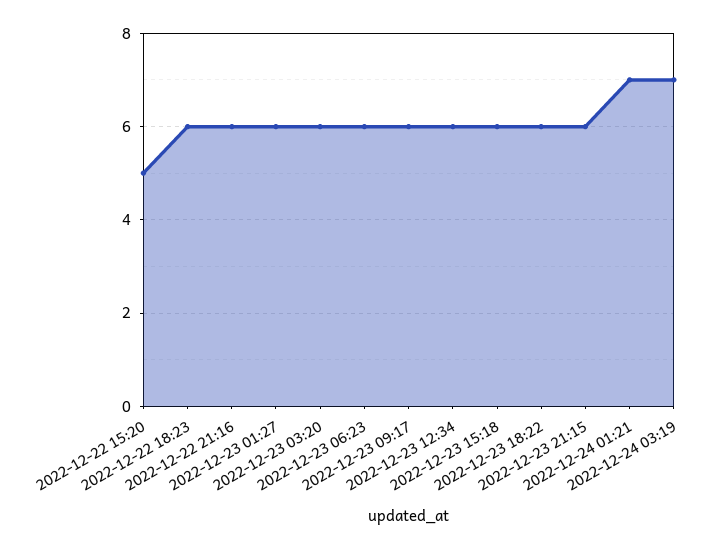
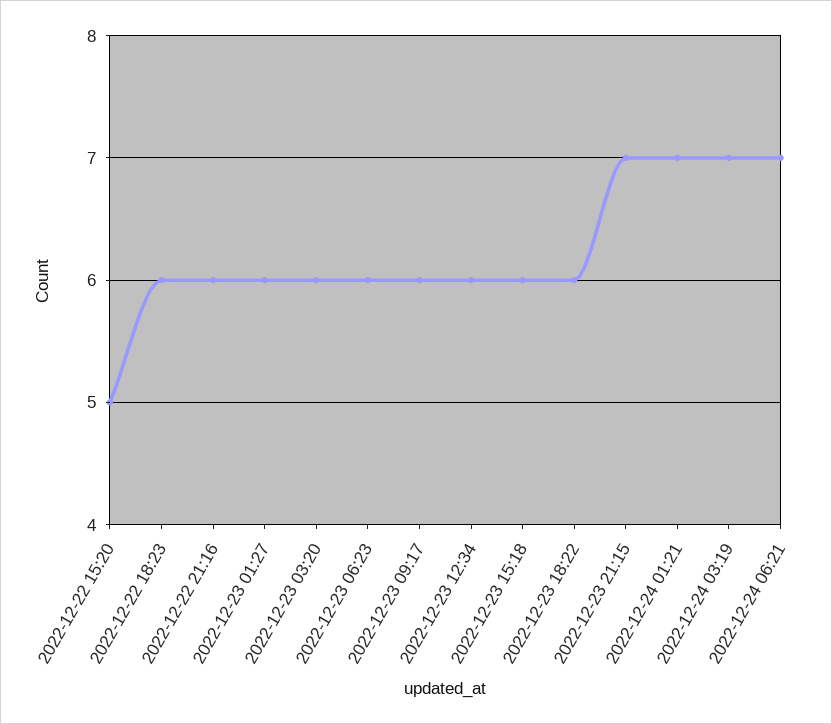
2022-12-23 21:15: 6 -> 7
2022-12-24 06:21: none -> 7

